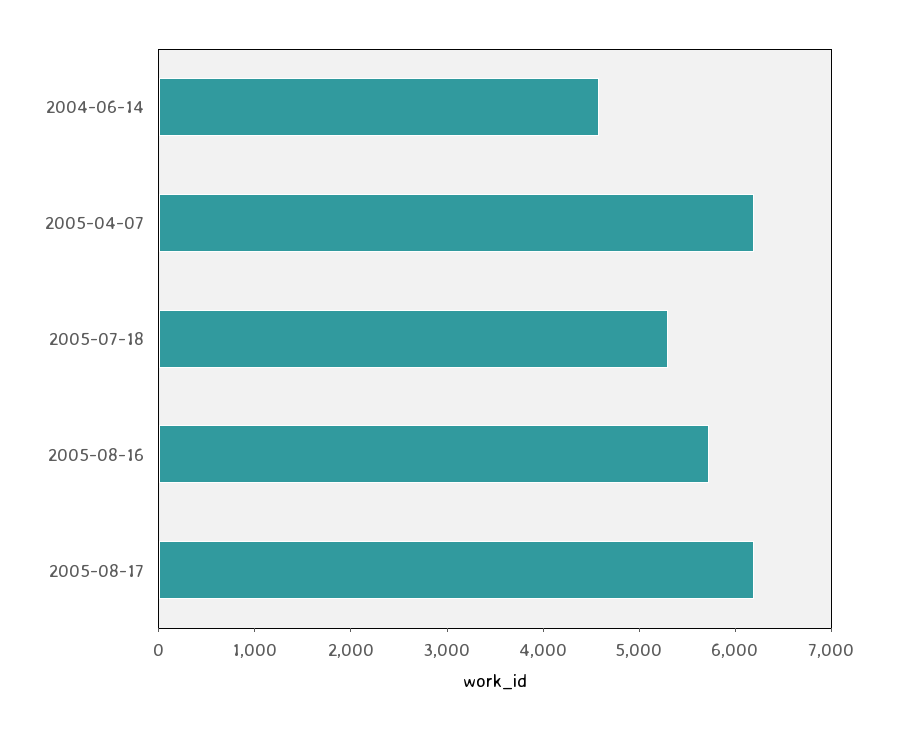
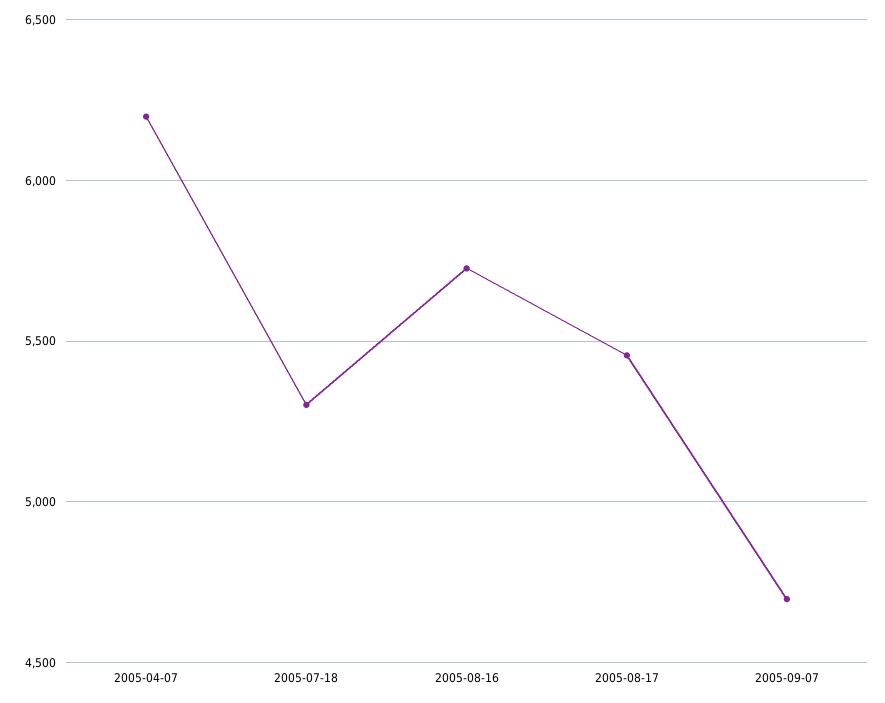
2004-06-14: 4600 -> none
2005-08-17: 6200 -> 5450
2005-09-07: none -> 4700

